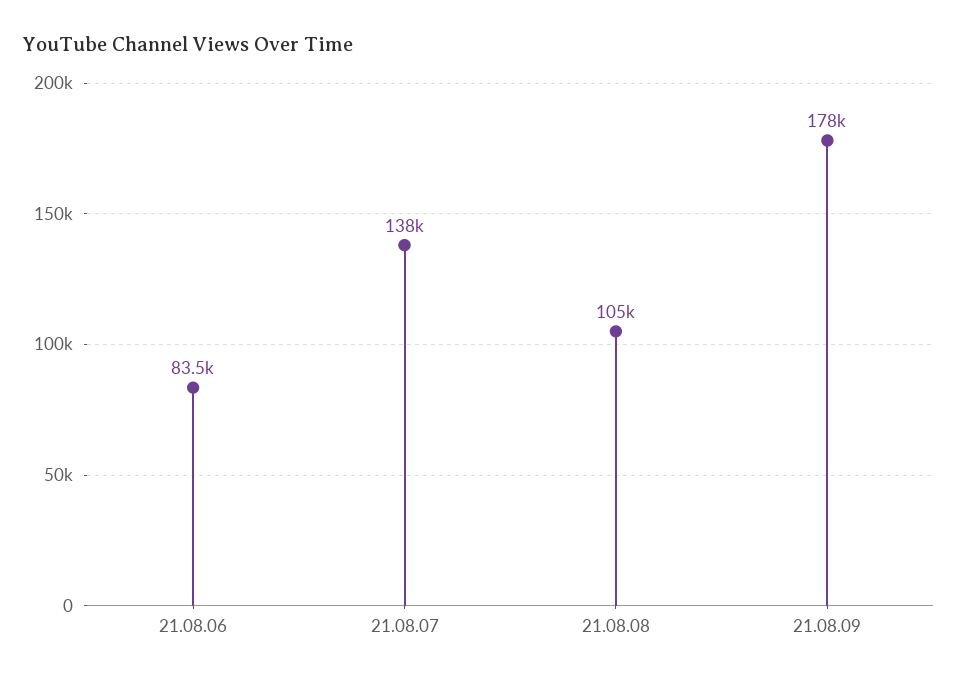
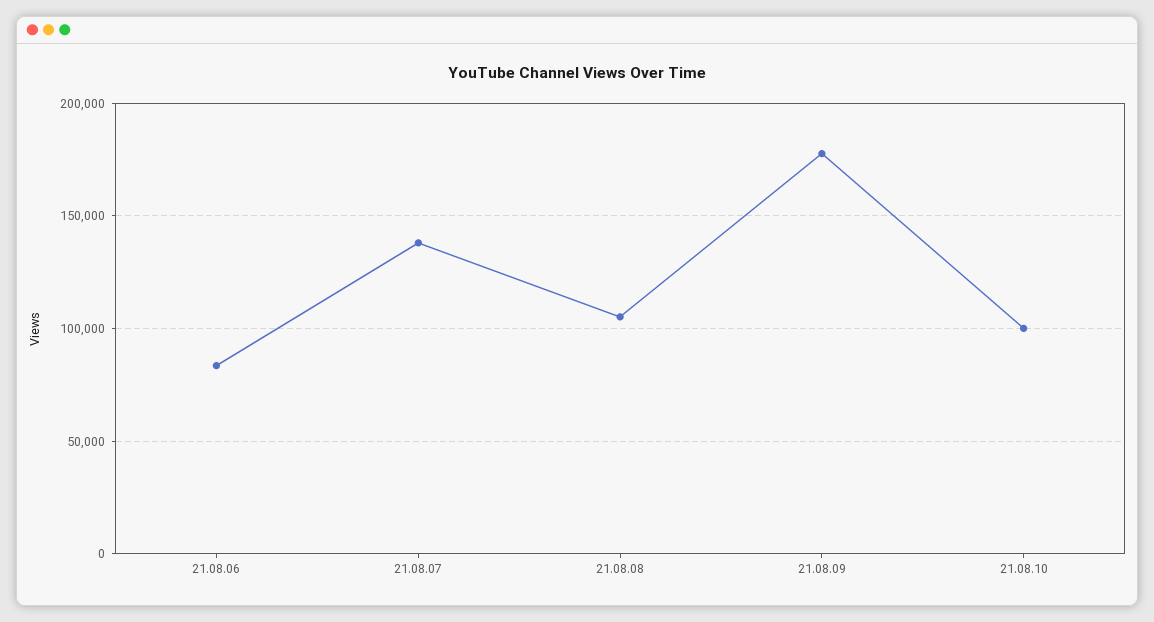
21.08.10: none -> 100000

